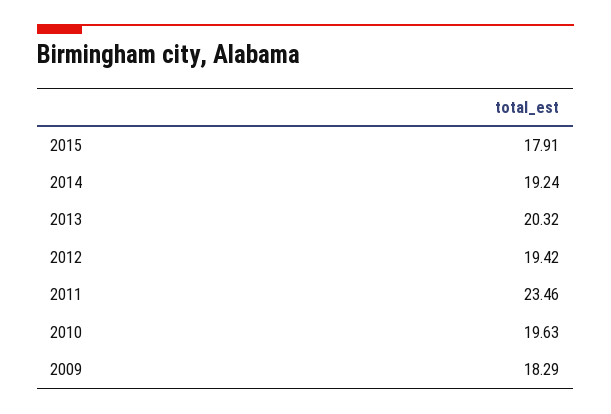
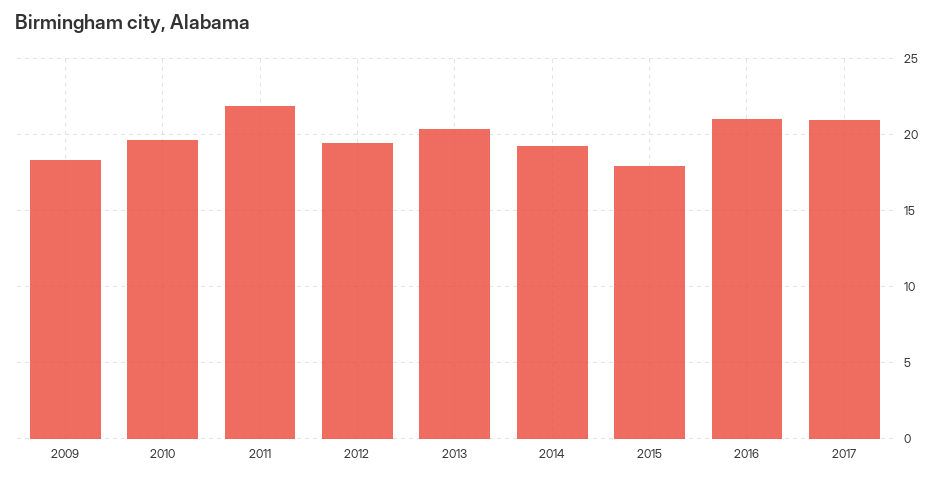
2011: 23.46 -> 22
2016: none -> 21
2017: none -> 21

